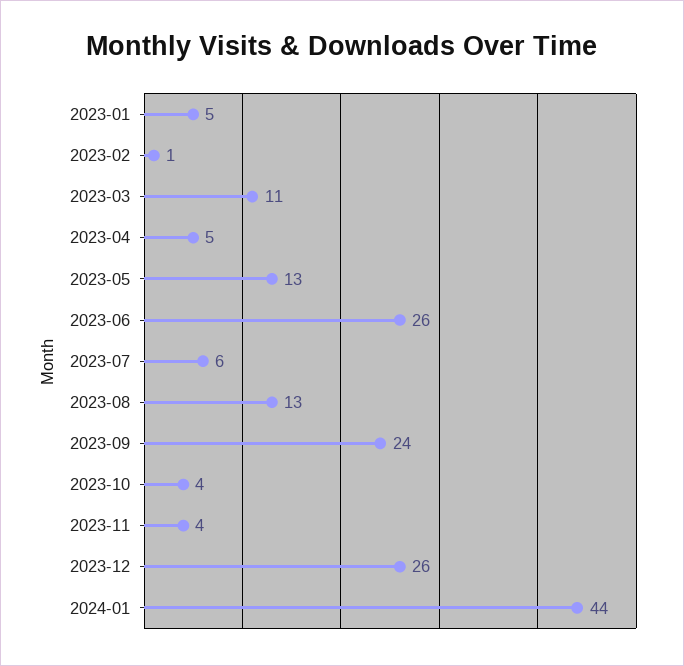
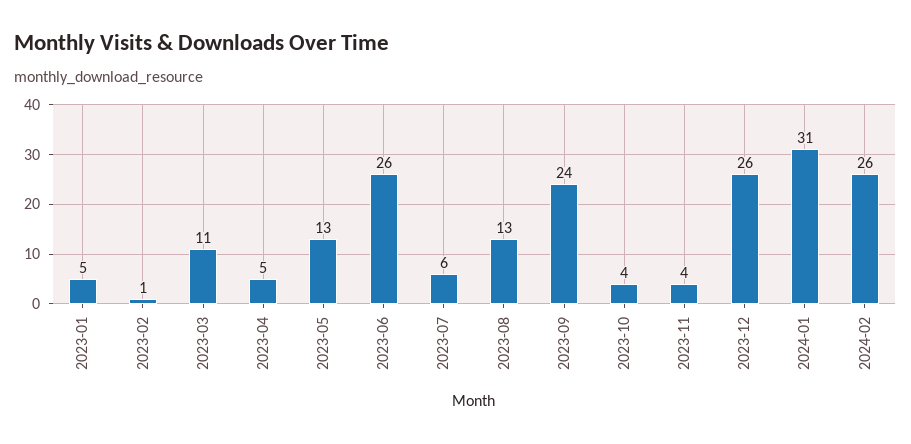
2024-01: 44 -> 31
2024-02: none -> 26

